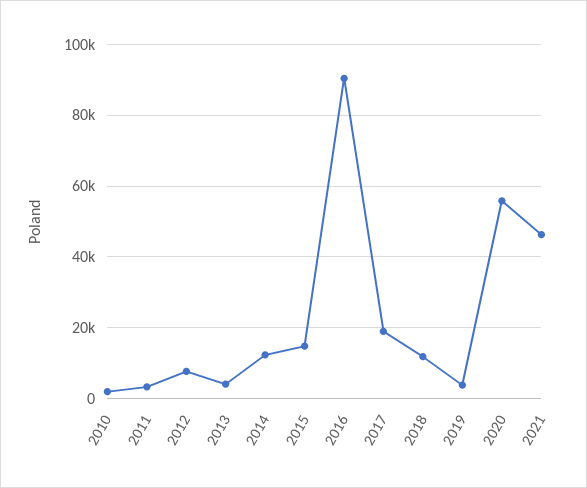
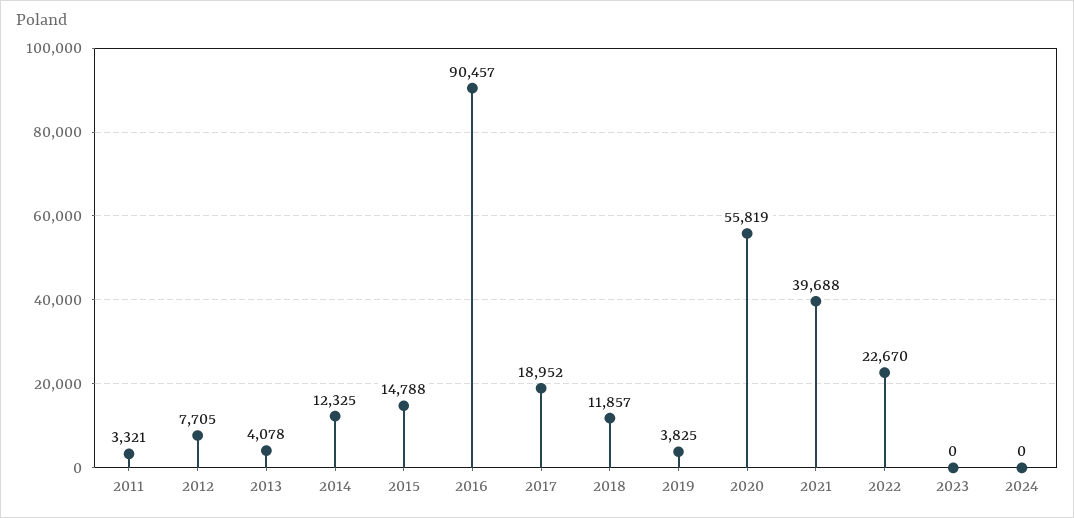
2010: 2000 -> none
2021: 46000 -> 39688
2022: none -> 22670
2023: none -> 0
2024: none -> 0

